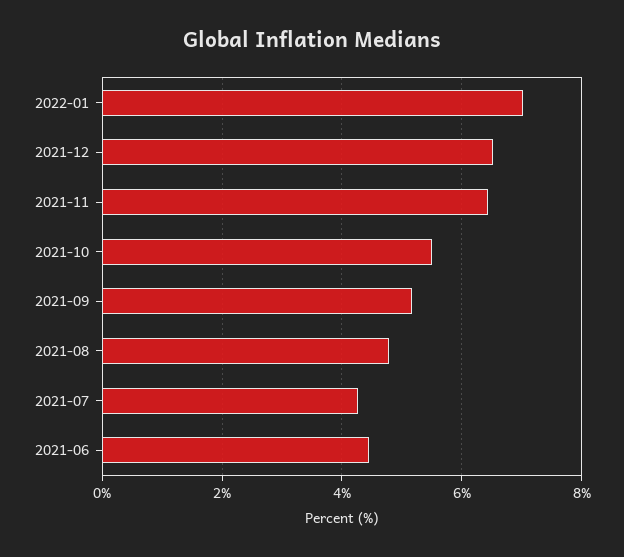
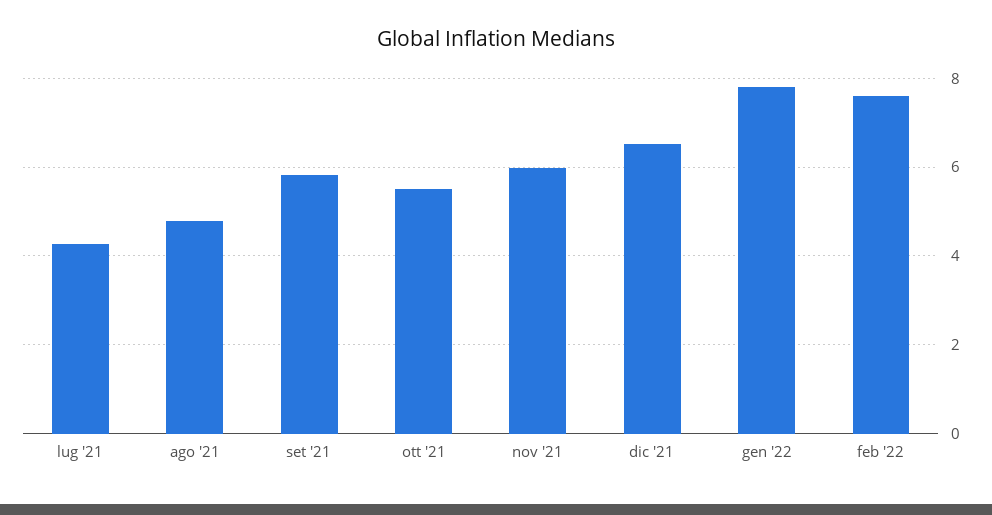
2022-01: 7 -> 7.8
2021-11: 6.4 -> 6
2021-09: 5.2 -> 5.8
2021-06: 4.4 -> none
feb '22: none -> 7.6

